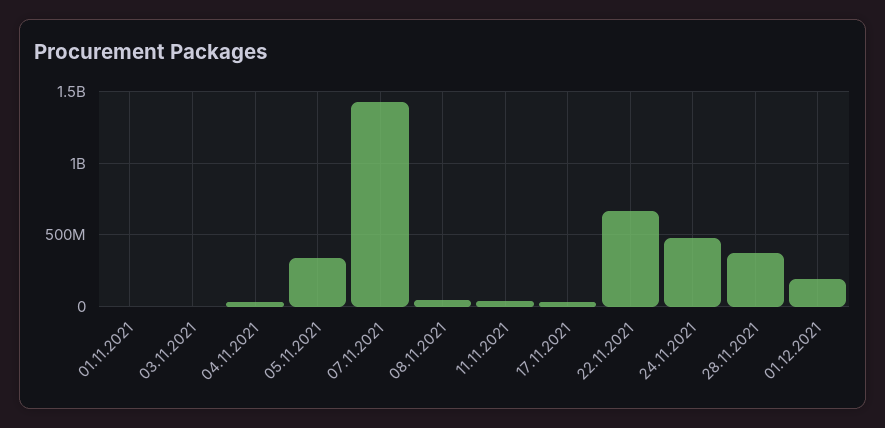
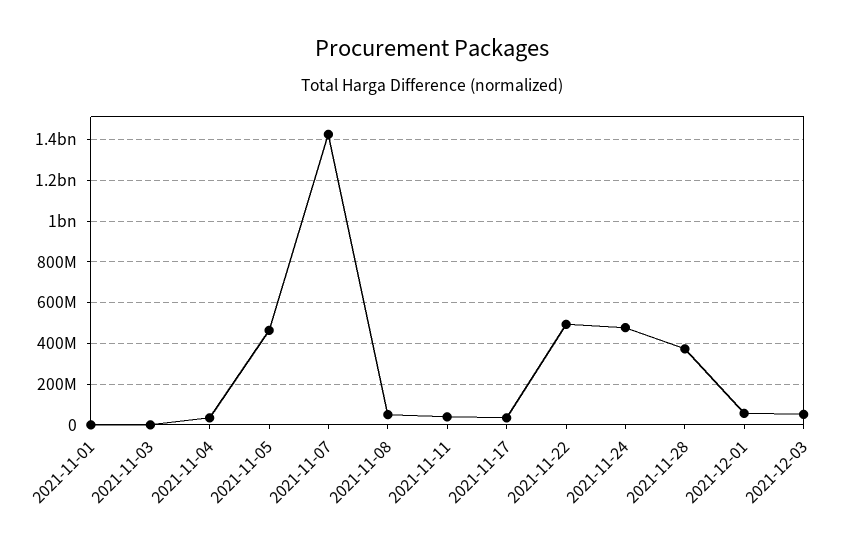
05.11.2021: 350000000 -> 450000000
22.11.2021: 650000000 -> 500000000
01.12.2021: 200000000 -> 50000000
2021-12-03: none -> 50000000

